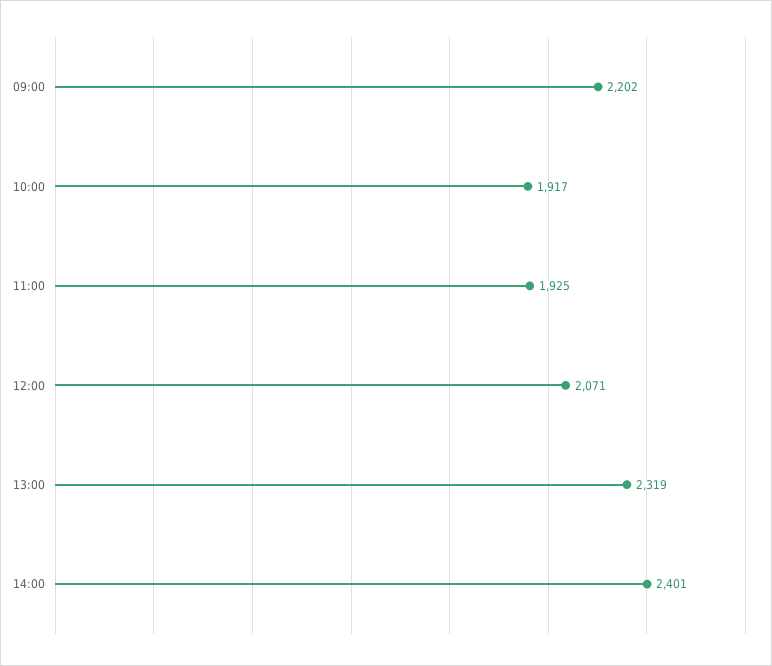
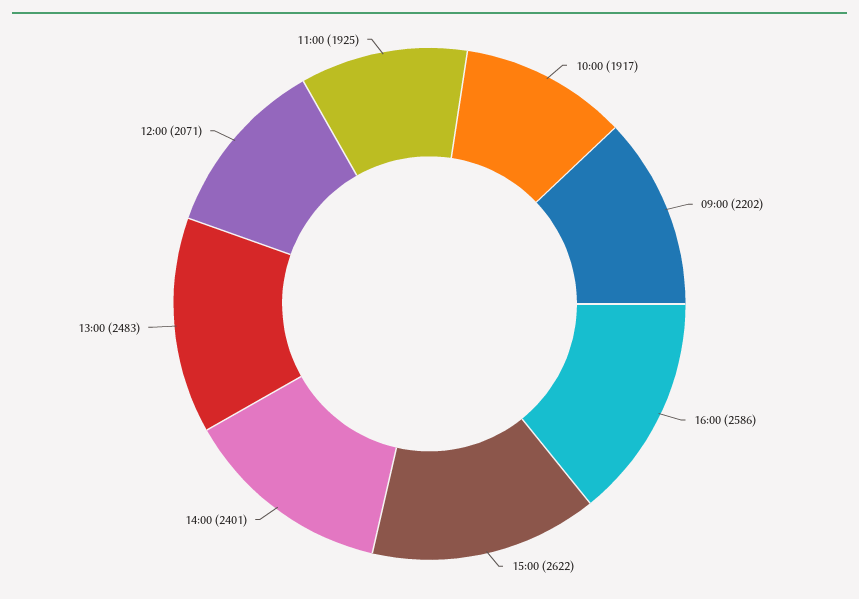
13:00: 2319 -> 2483
16:00: none -> 2586
15:00: none -> 2622

